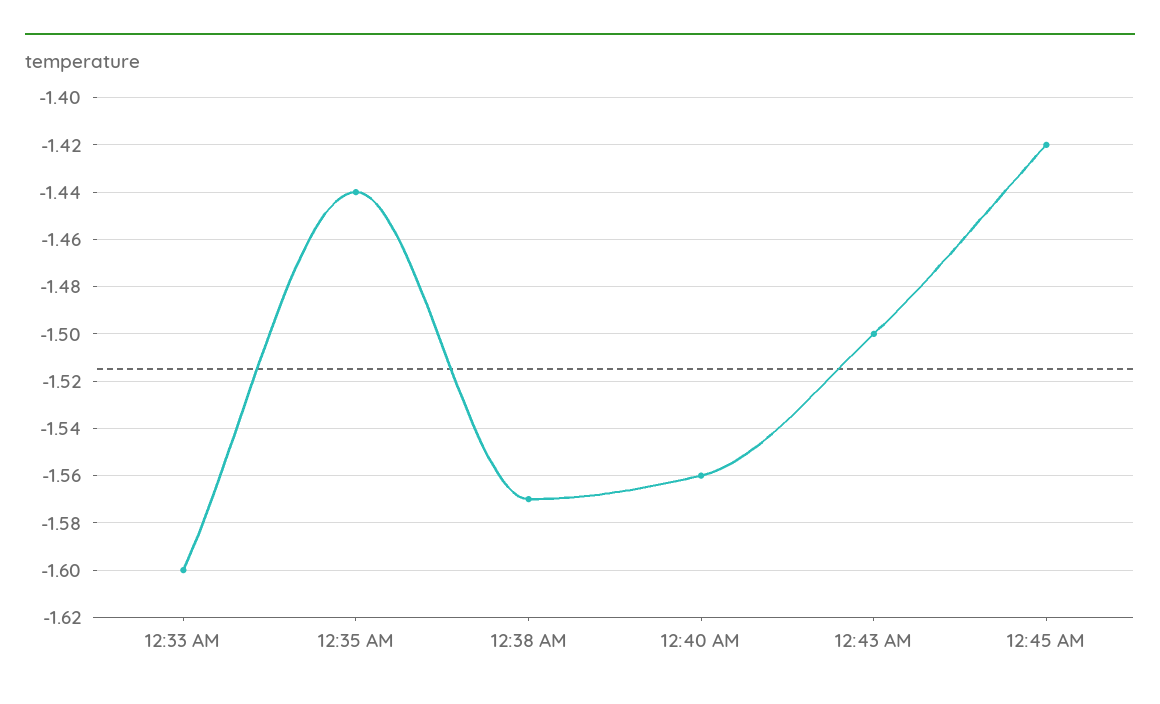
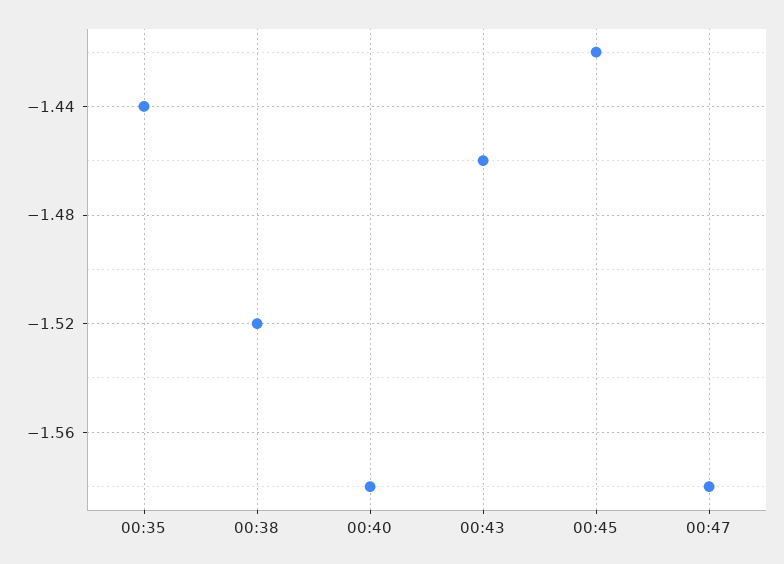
12:33 AM: -1.6 -> none
12:38 AM: -1.57 -> -1.52
12:40 AM: -1.56 -> -1.58
12:43 AM: -1.5 -> -1.46
00:47: none -> -1.58

